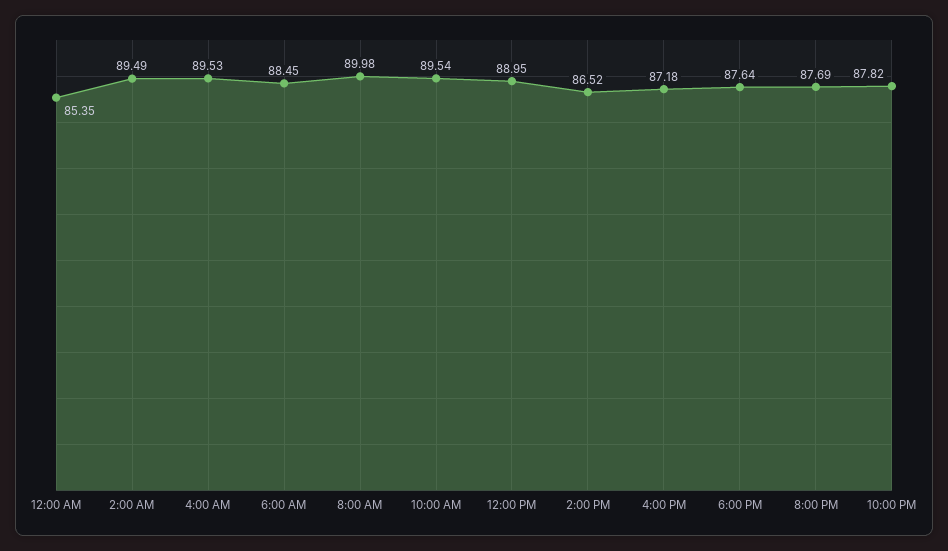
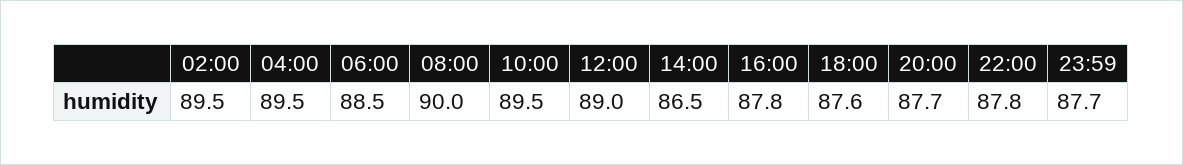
12:00 AM: 85.35 -> none
4:00 PM: 87.18 -> 87.8
23:59: none -> 87.7

